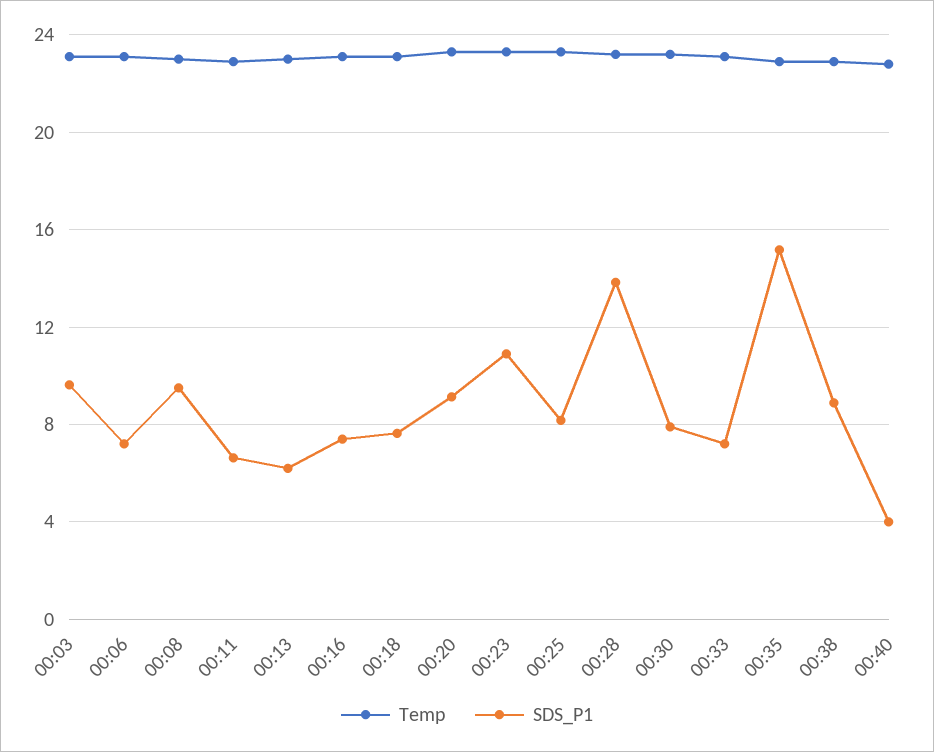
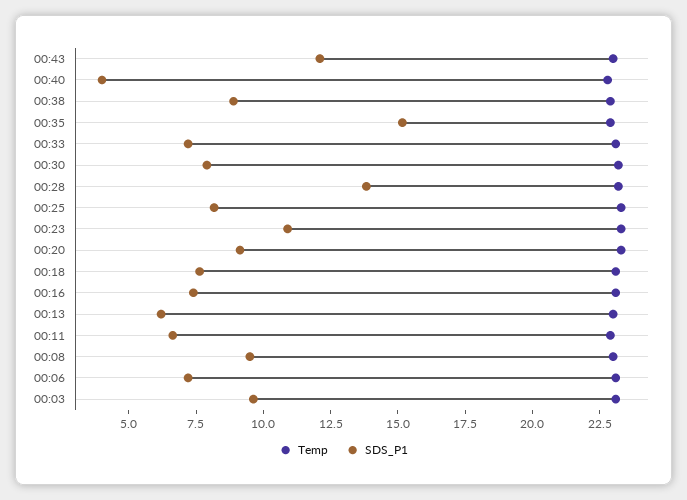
Temp, 00:43: none -> 23
SDS_P1, 00:43: none -> 12

